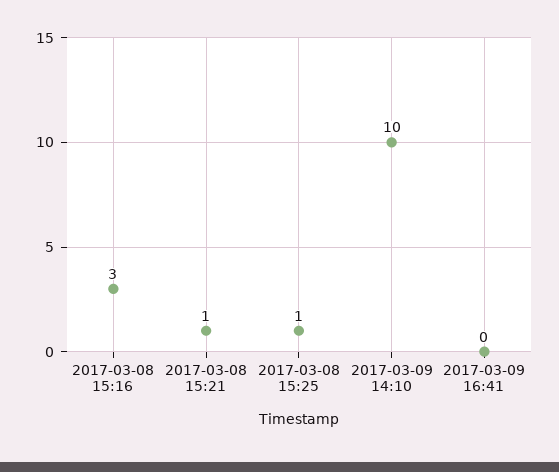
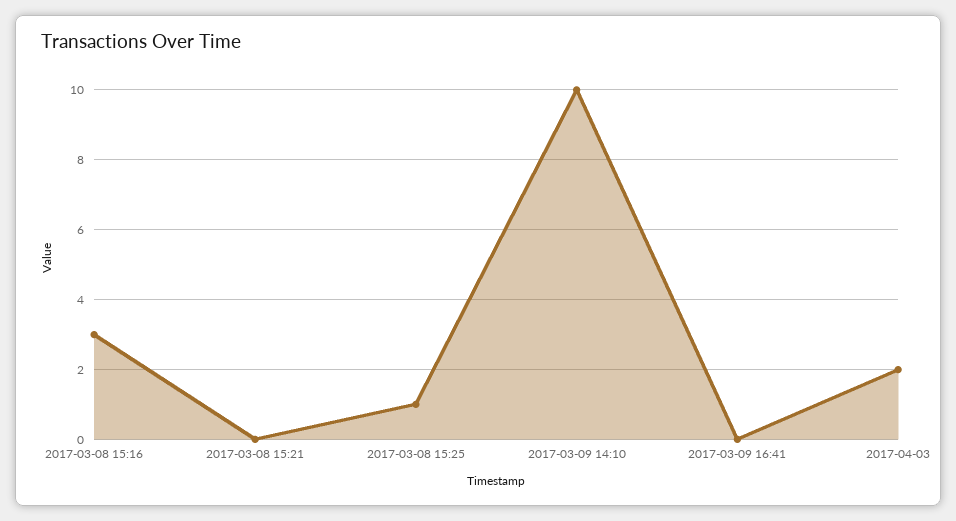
2017-03-08 15:21: 1 -> 0
2017-04-03: none -> 2

